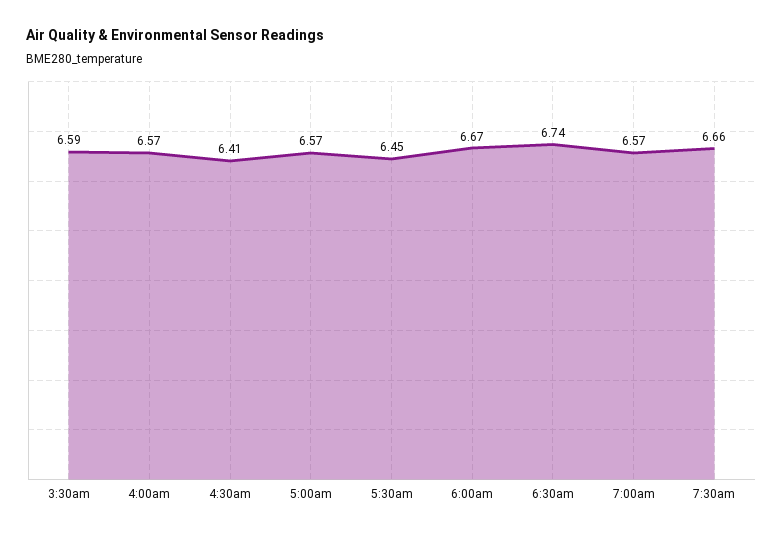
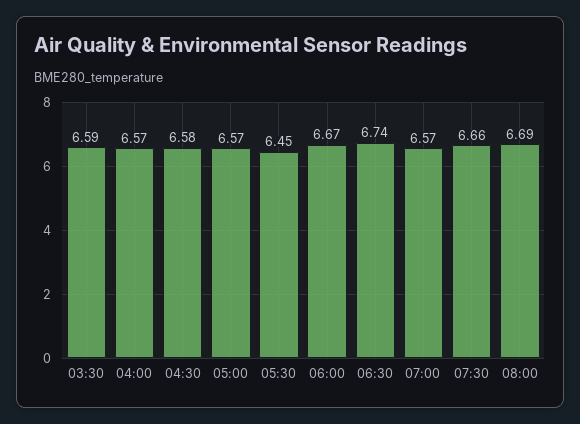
4:30am: 6.41 -> 6.58
08:00: none -> 6.69

